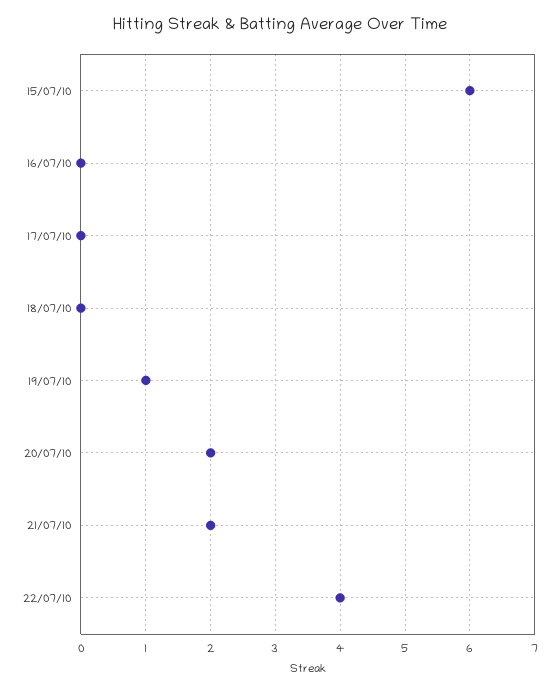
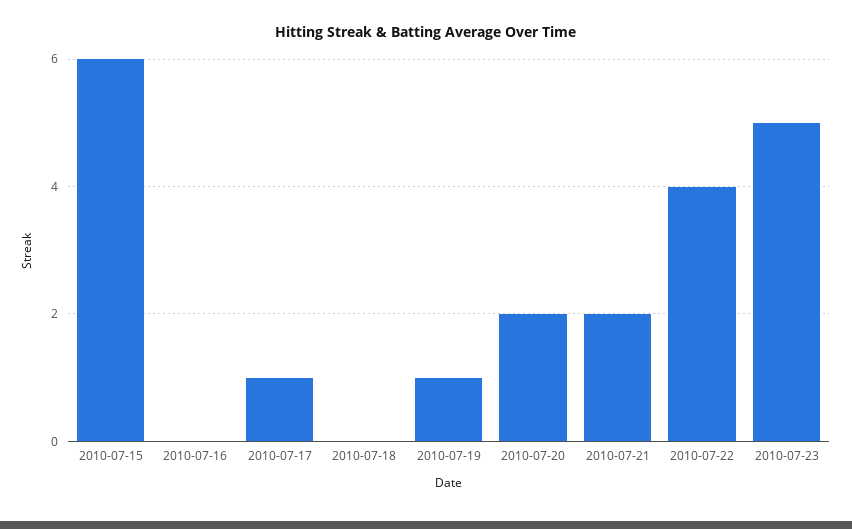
17/07/10: 0 -> 1
2010-07-23: none -> 5

